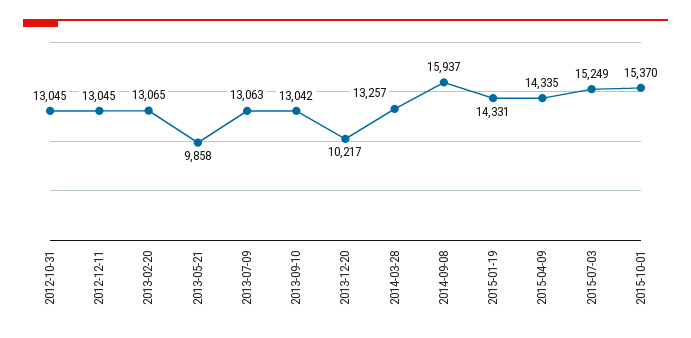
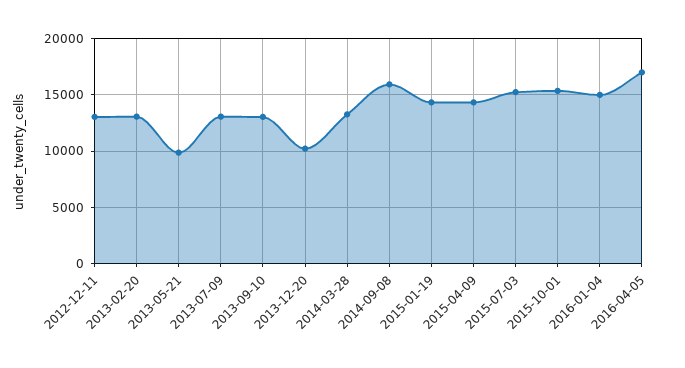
2012-10-31: 13045 -> none
2016-01-04: none -> 15000
2016-04-05: none -> 17000

